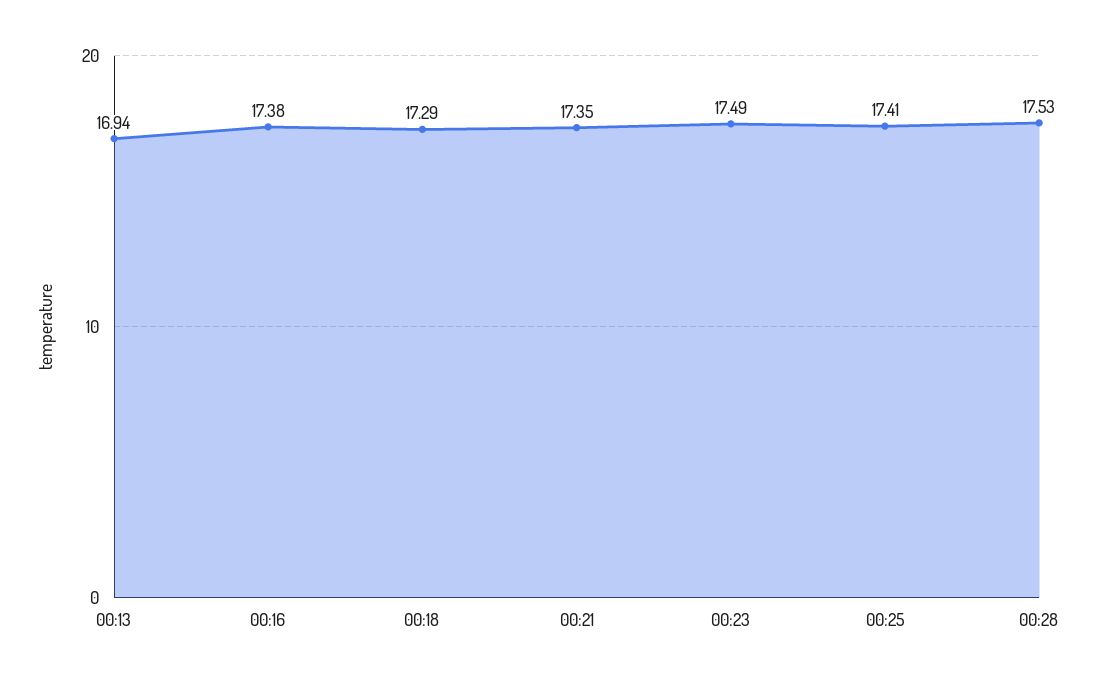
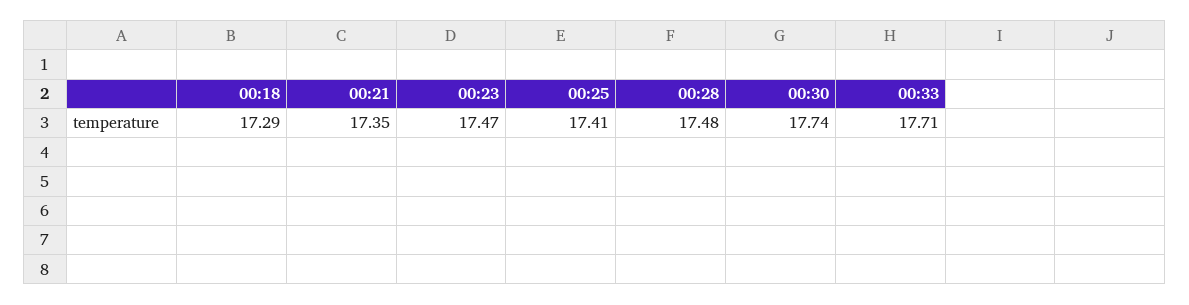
00:13: 16.94 -> none
00:16: 17.38 -> none
00:23: 17.49 -> 17.47
00:28: 17.53 -> 17.48
00:30: none -> 17.74
00:33: none -> 17.71

